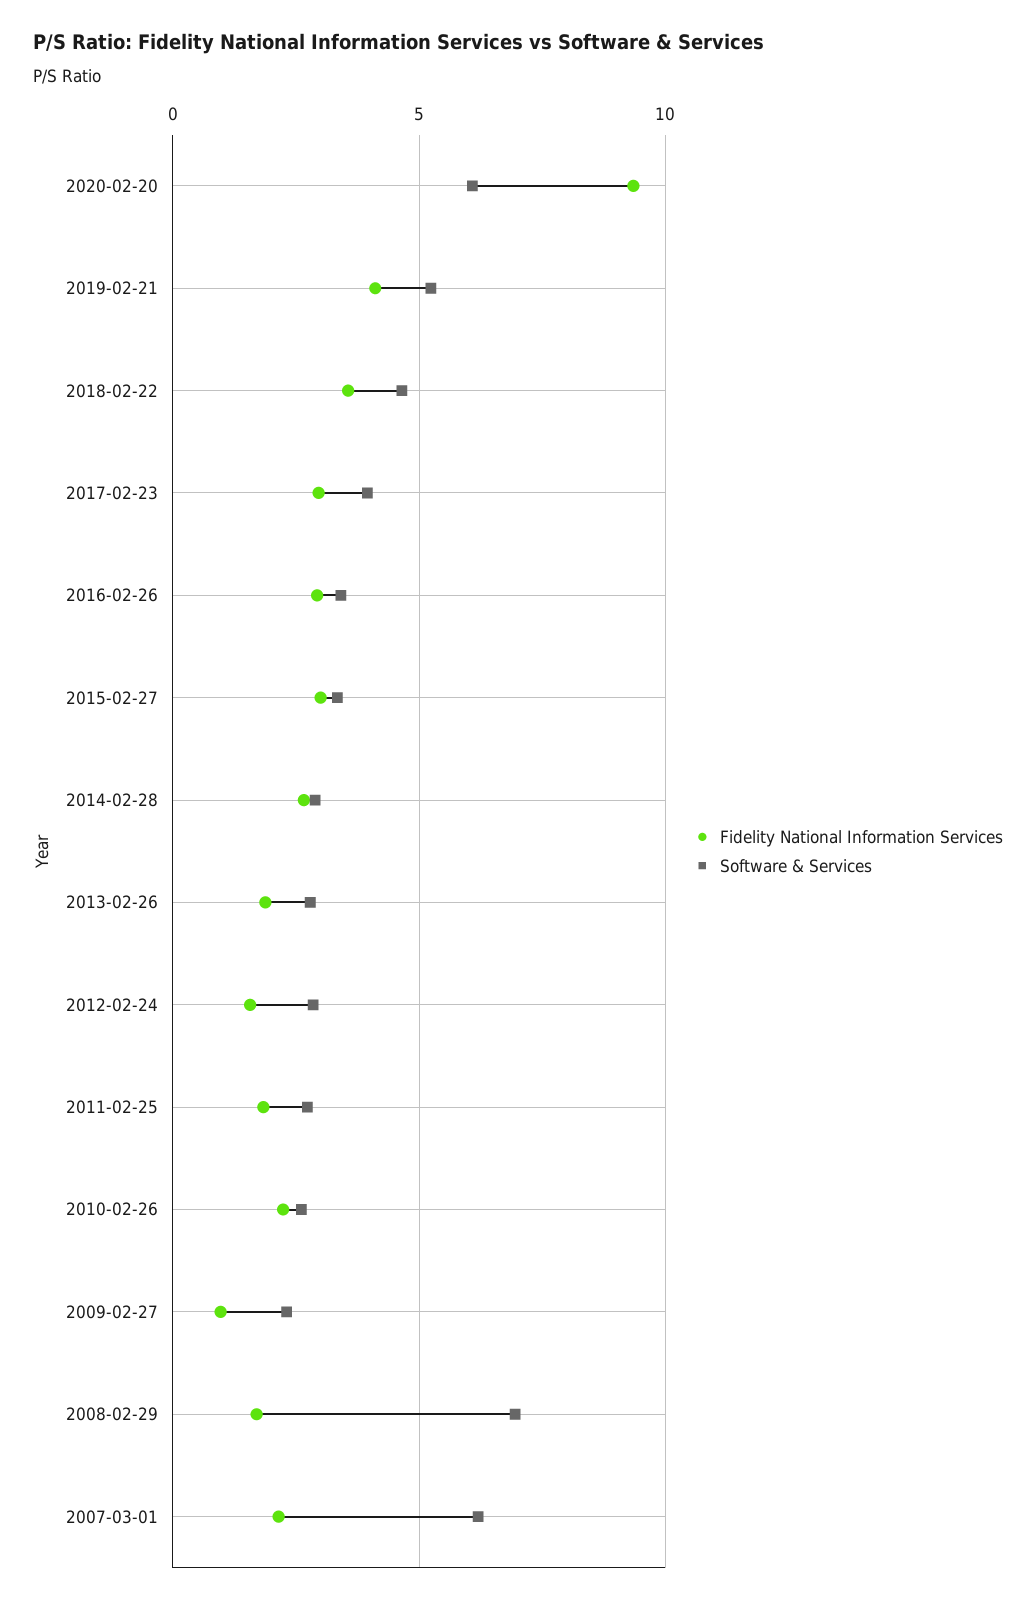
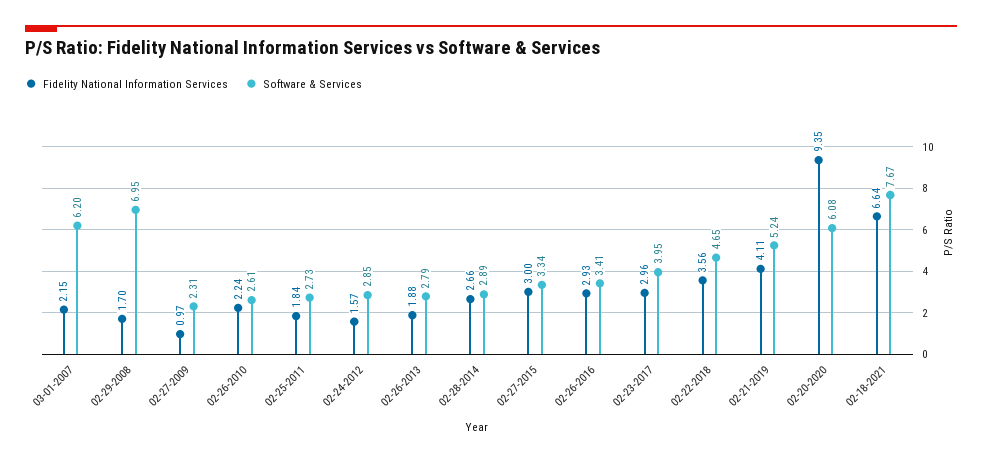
Fidelity National Information Services, 02-18-2021: none -> 6.64
Software & Services, 02-18-2021: none -> 7.67

